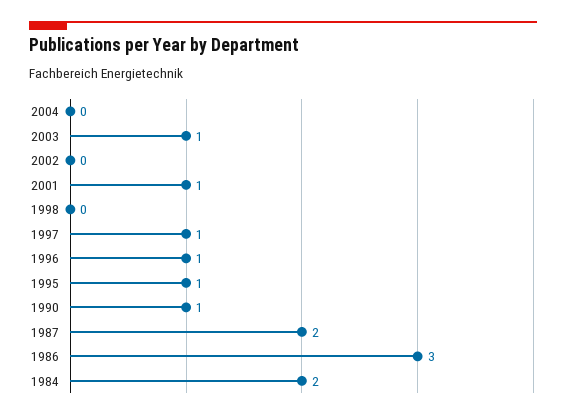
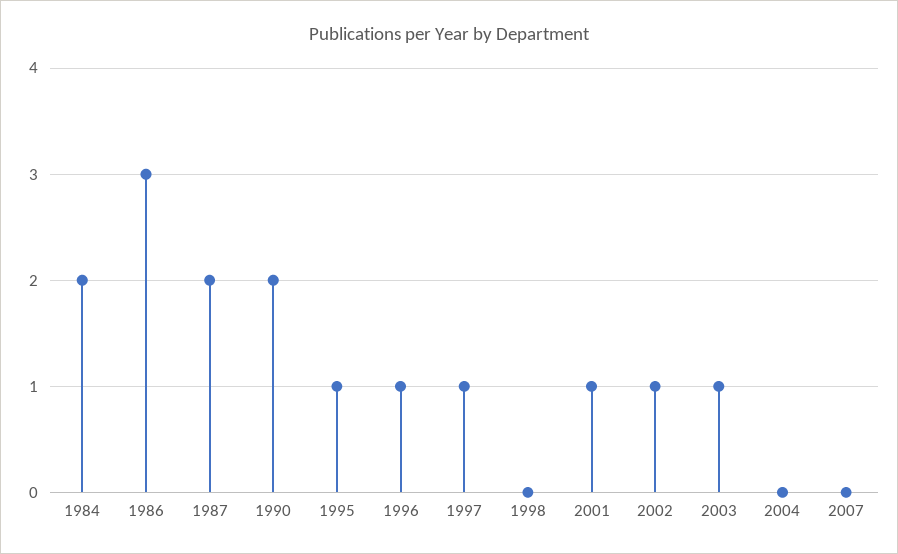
2002: 0 -> 1
1990: 1 -> 2
2007: none -> 0

